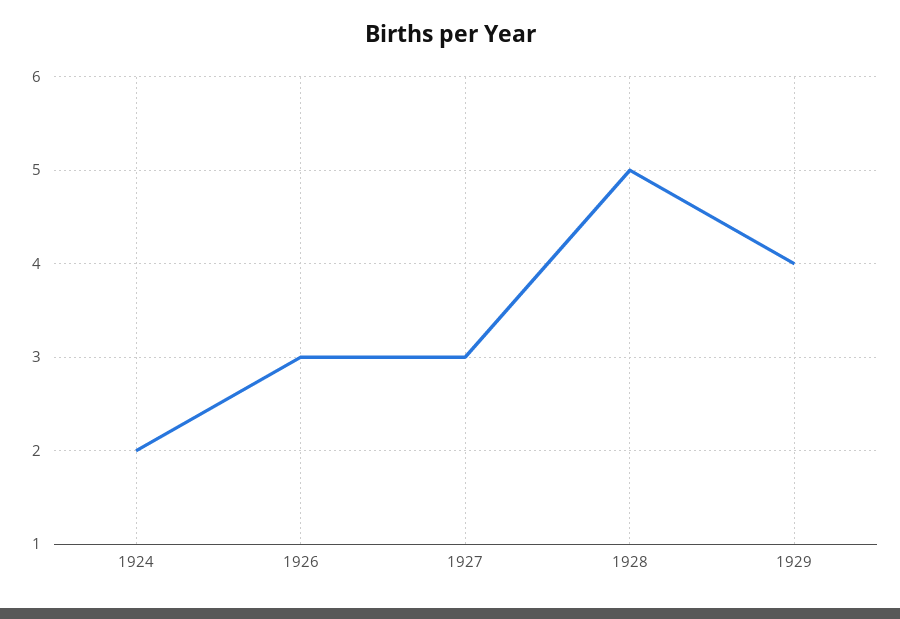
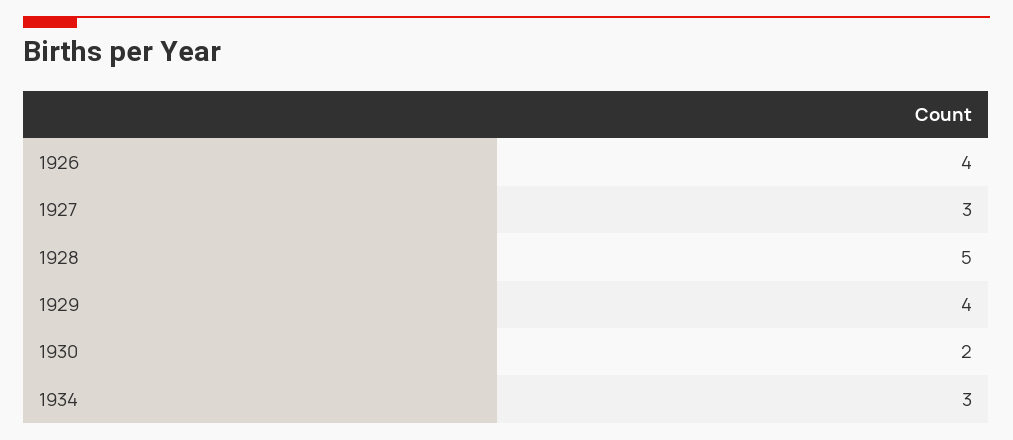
1924: 2 -> none
1926: 3 -> 4
1930: none -> 2
1934: none -> 3

